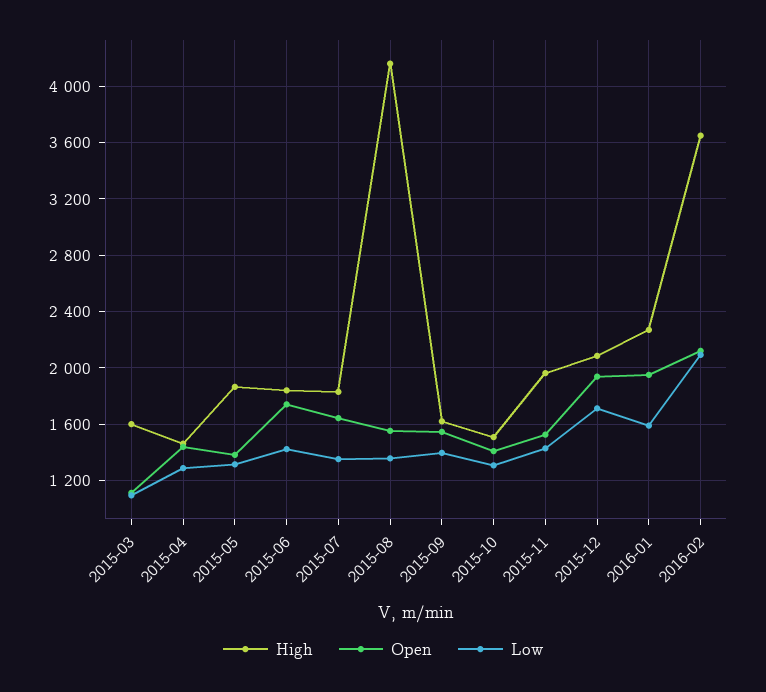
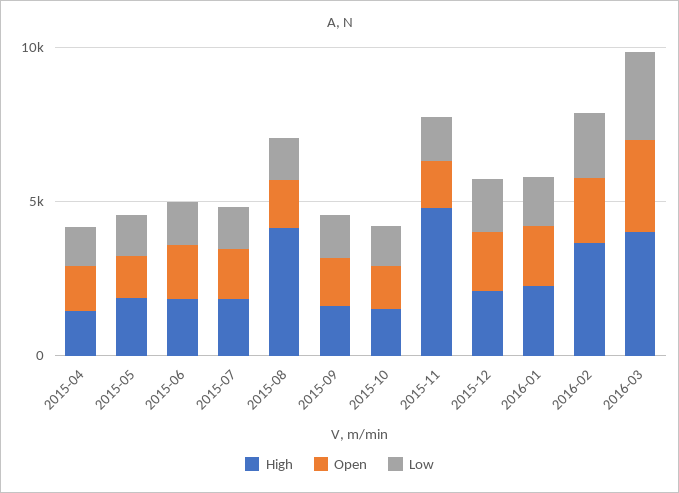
High, 2015-03: 1600 -> none
Open, 2015-03: 1100 -> none
Low, 2015-03: 1100 -> none
High, 2015-11: 1950 -> 5000
High, 2016-03: none -> 4000
Open, 2016-03: none -> 3000
Low, 2016-03: none -> 3000

